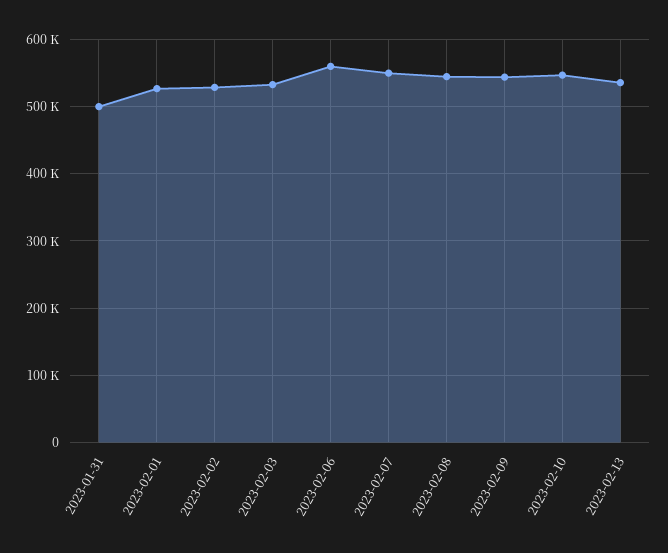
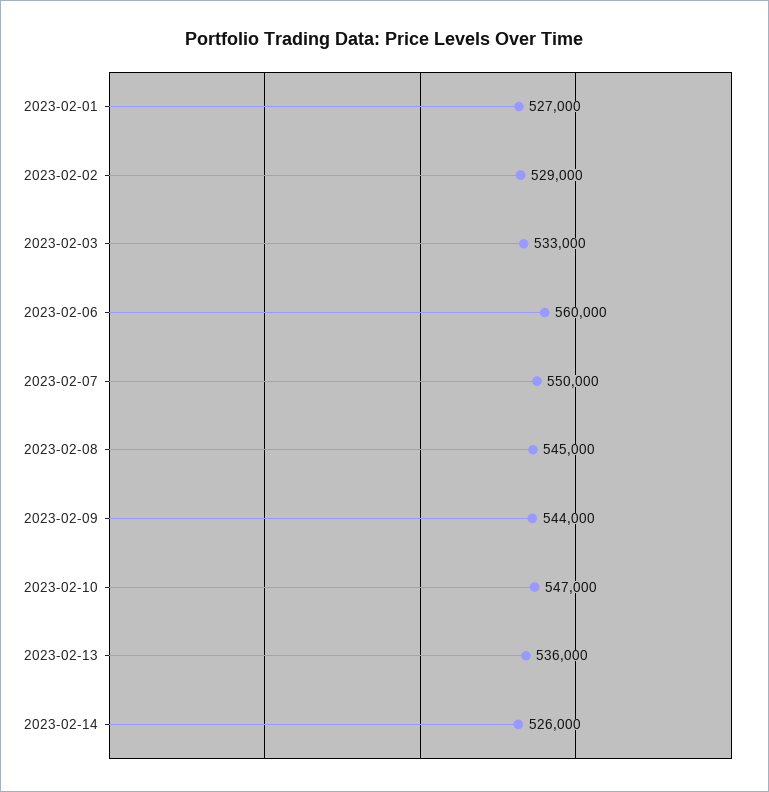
2023-01-31: 500000 -> none
2023-02-14: none -> 526000

